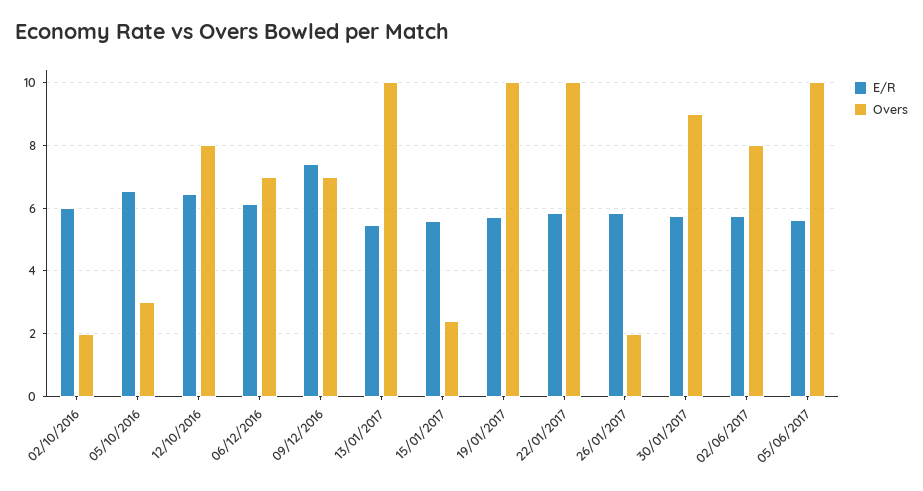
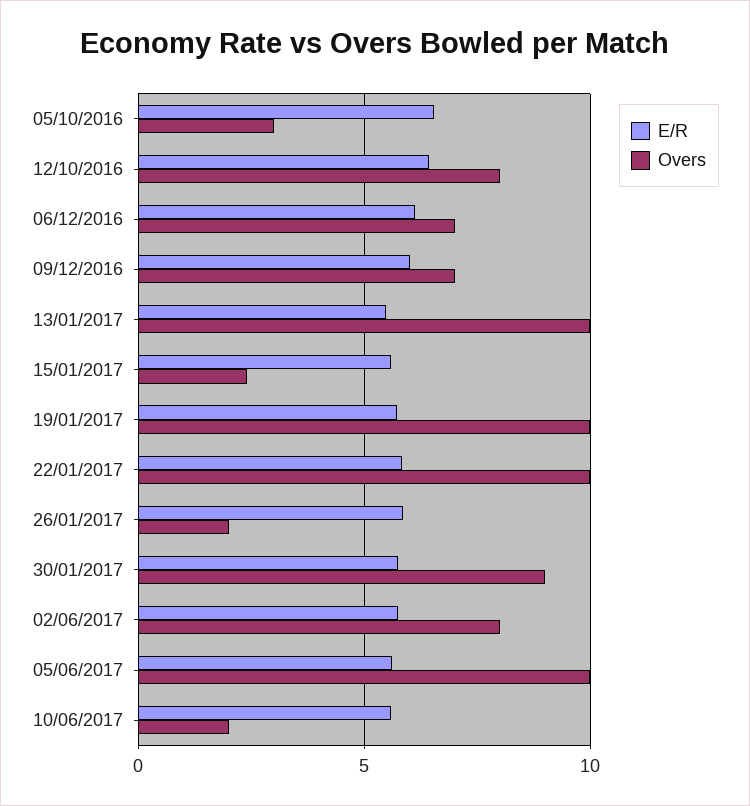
E/R, 02/10/2016: 6 -> none
Overs, 02/10/2016: 2 -> none
E/R, 09/12/2016: 7.4 -> 6
E/R, 10/06/2017: none -> 5.5
Overs, 10/06/2017: none -> 2

